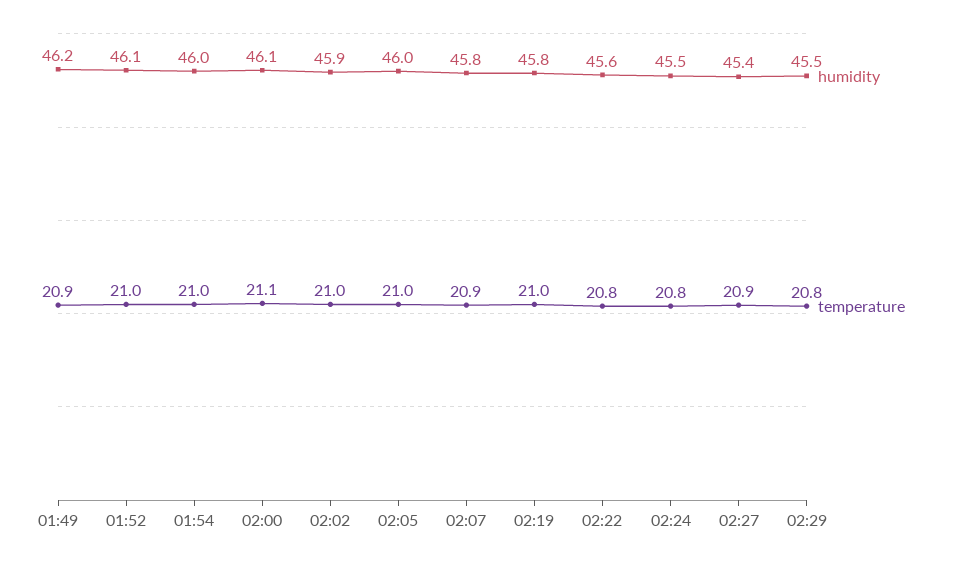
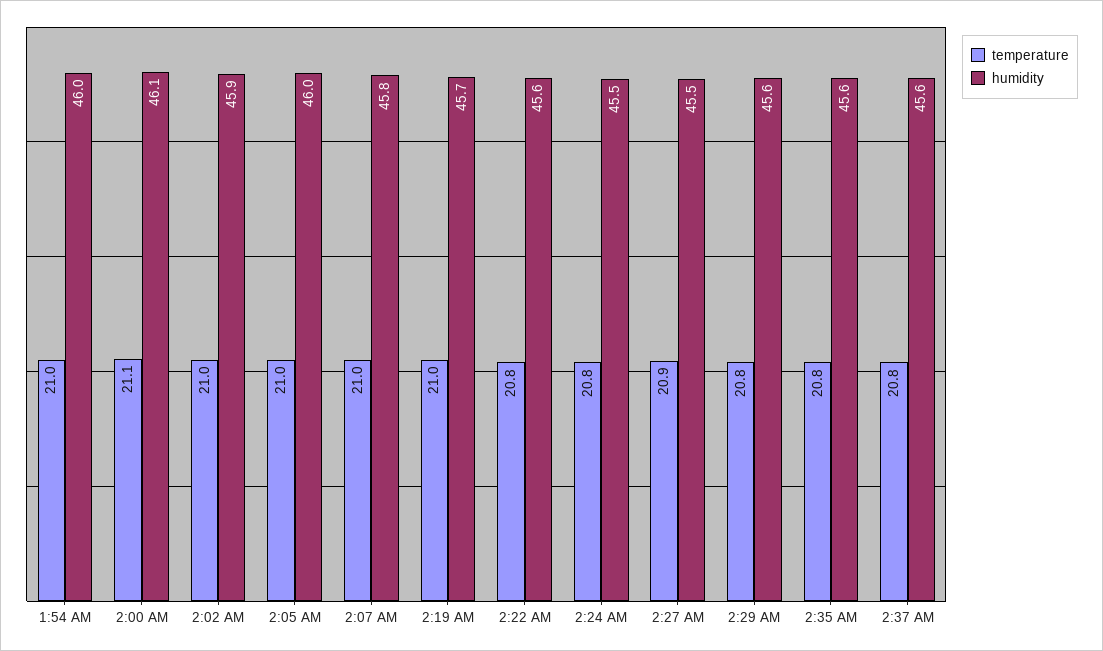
humidity, 01:49: 46.2 -> none
temperature, 01:49: 20.9 -> none
humidity, 01:52: 46.1 -> none
temperature, 01:52: 21 -> none
temperature, 02:07: 20.9 -> 21
humidity, 02:19: 45.8 -> 45.7
humidity, 02:27: 45.4 -> 45.5
humidity, 02:29: 45.5 -> 45.6
temperature, 2:35 AM: none -> 20.8
humidity, 2:35 AM: none -> 45.6
temperature, 2:37 AM: none -> 20.8
humidity, 2:37 AM: none -> 45.6

